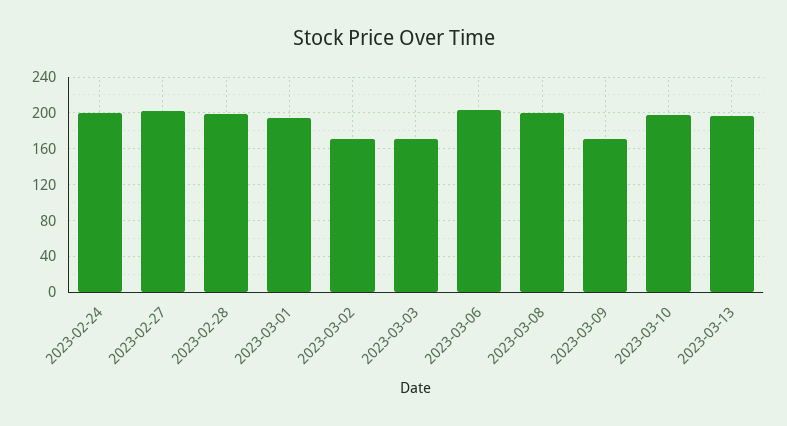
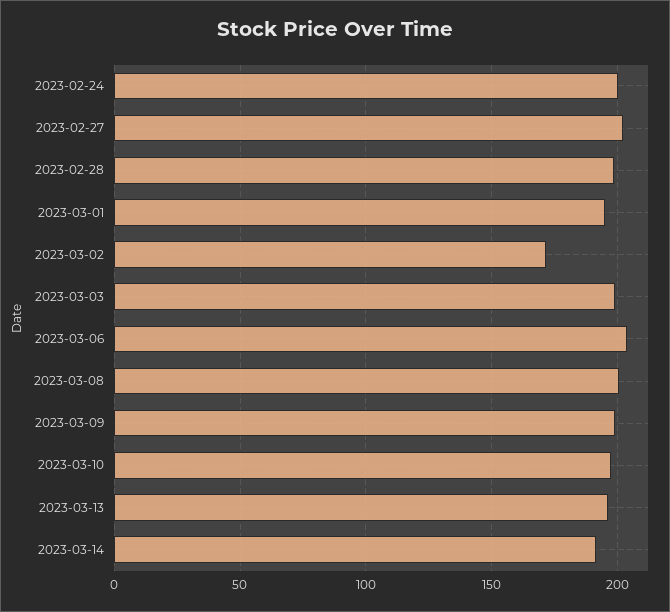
2023-03-03: 170 -> 200
2023-03-09: 170 -> 200
2023-03-14: none -> 190

